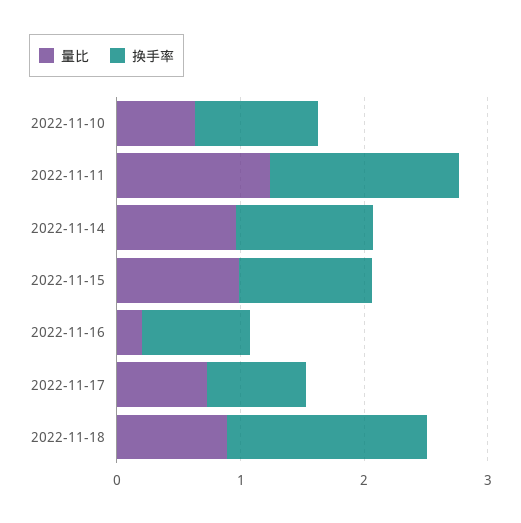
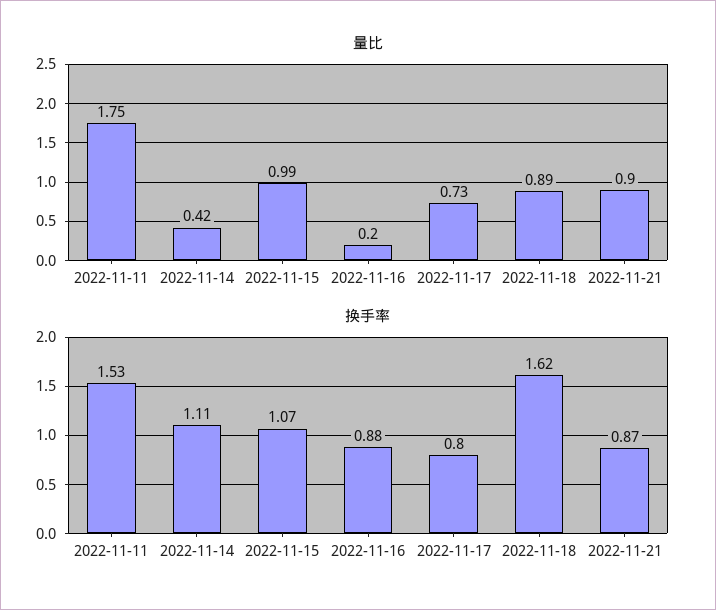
量比, 2022-11-10: 0.6 -> none
换手率, 2022-11-10: 1 -> none
量比, 2022-11-11: 1.2 -> 1.75
量比, 2022-11-14: 1 -> 0.42
量比, 2022-11-21: none -> 0.9
换手率, 2022-11-21: none -> 0.87

